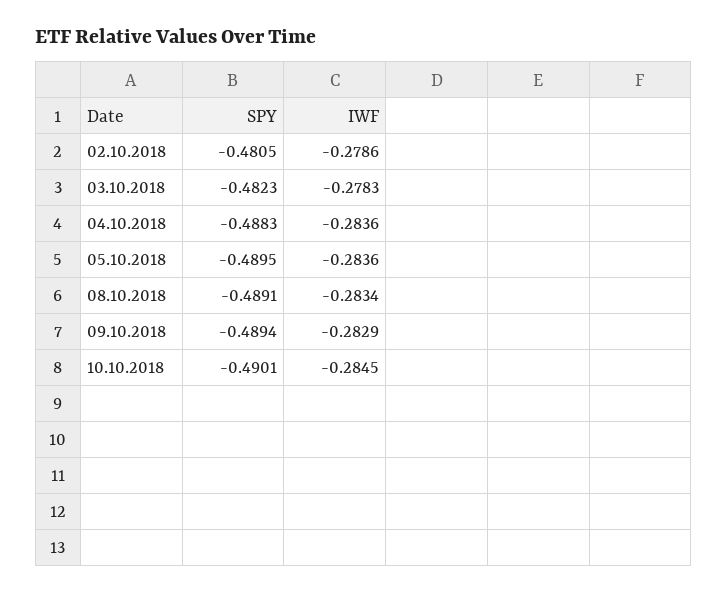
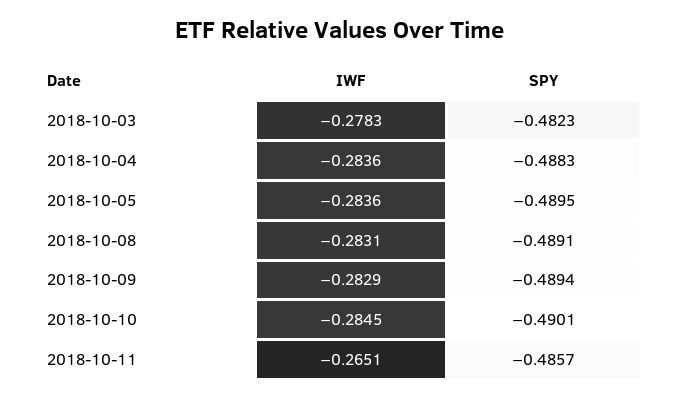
SPY, 02.10.2018: -0.4805 -> none
IWF, 02.10.2018: -0.2786 -> none
IWF, 08.10.2018: -0.2834 -> -0.2831
IWF, 2018-10-11: none -> -0.2651
SPY, 2018-10-11: none -> -0.4857

